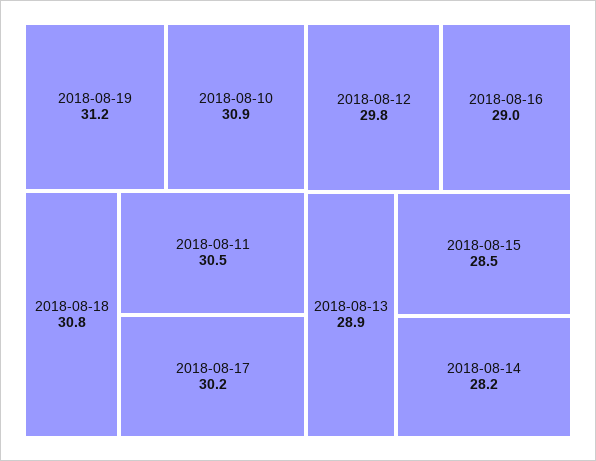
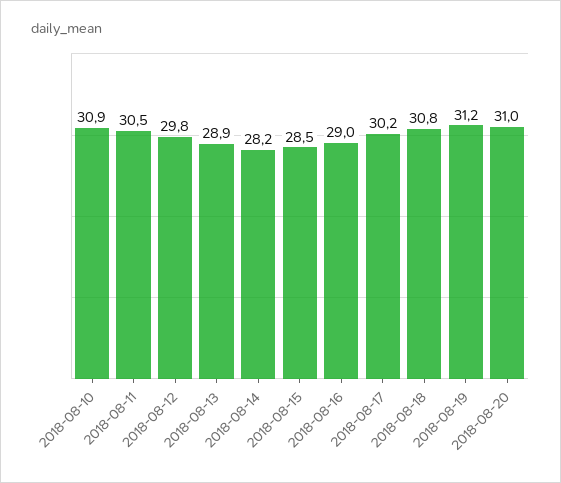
2018-08-20: none -> 31

